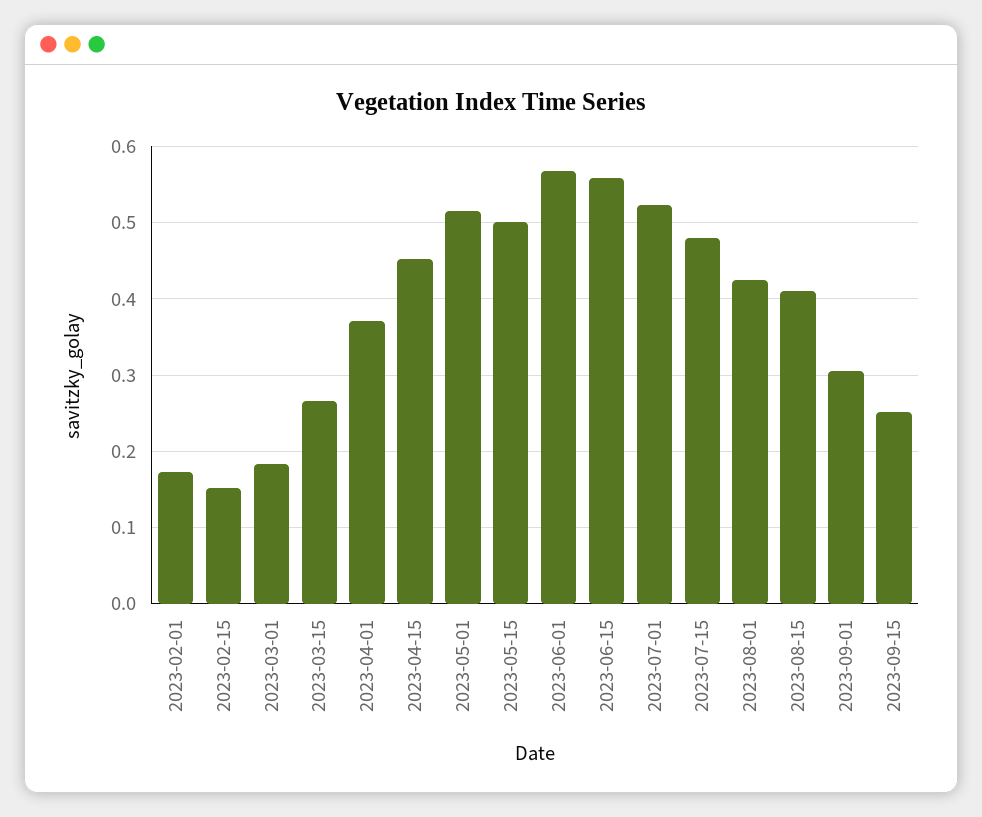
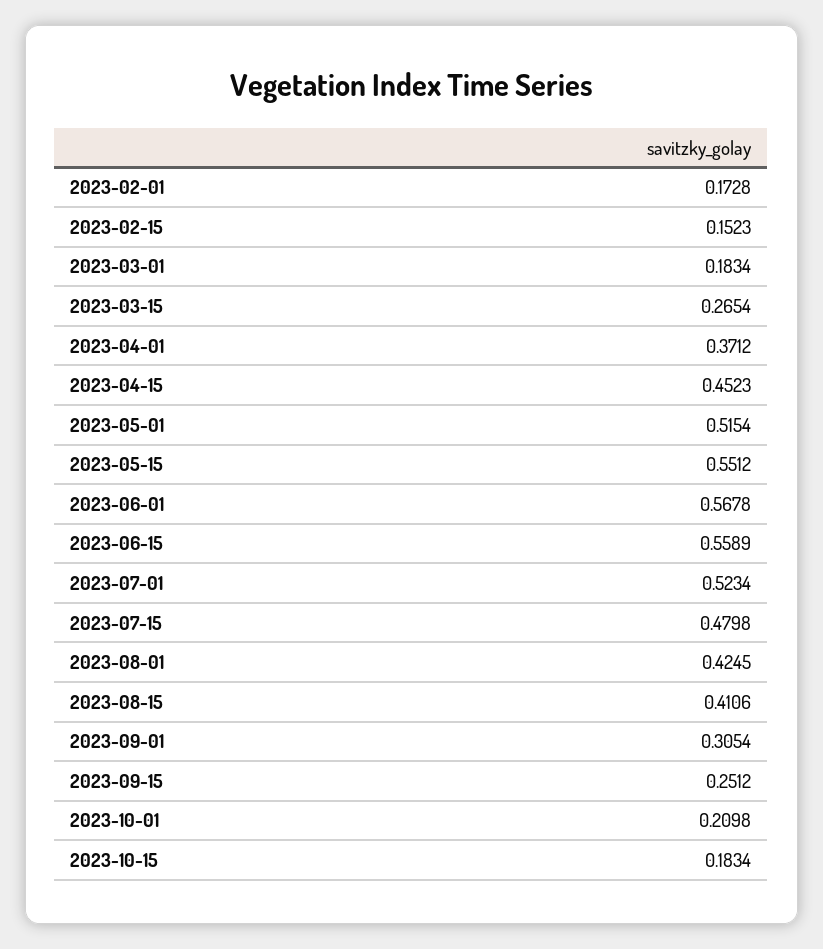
2023-05-15: 0.5 -> 0.5512
2023-10-01: none -> 0.2098
2023-10-15: none -> 0.1834

